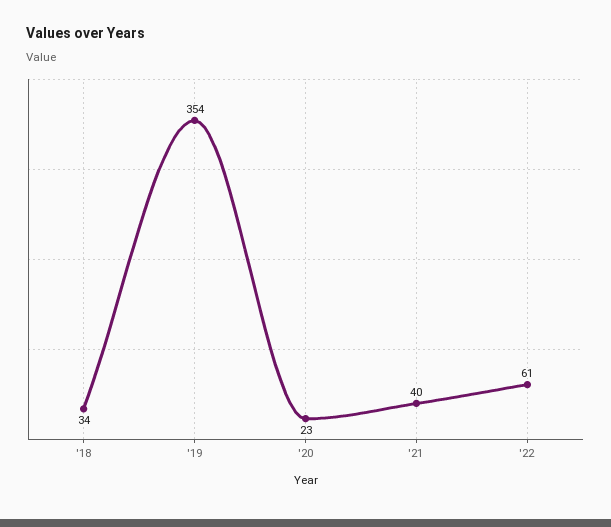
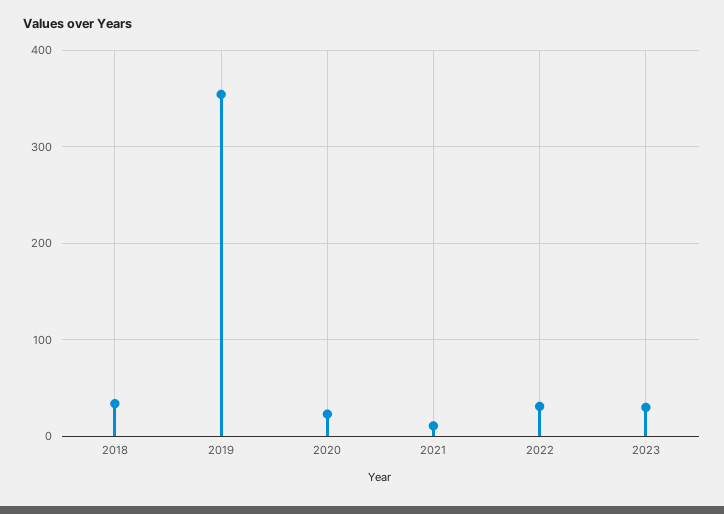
'21: 40 -> 10
'22: 61 -> 30
2023: none -> 30

